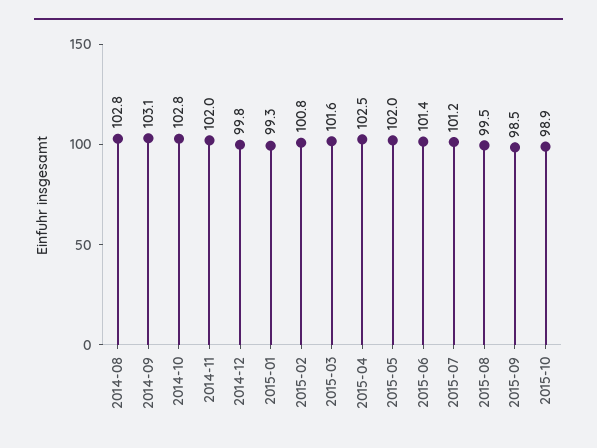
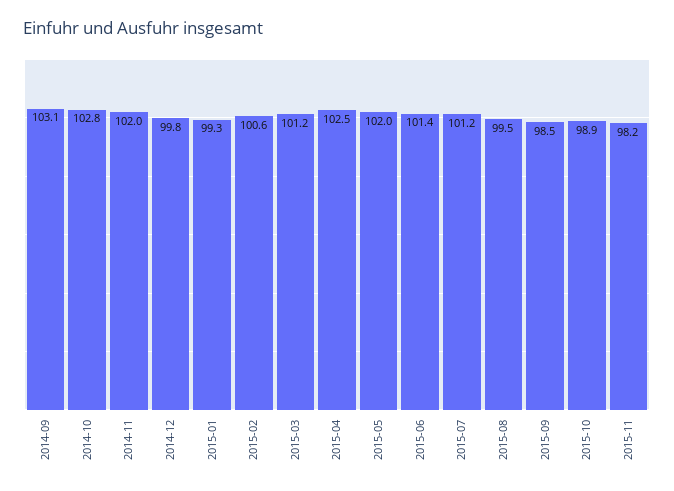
2014-08: 102.8 -> none
2015-02: 100.8 -> 100.6
2015-03: 101.6 -> 101.2
2015-11: none -> 98.2

